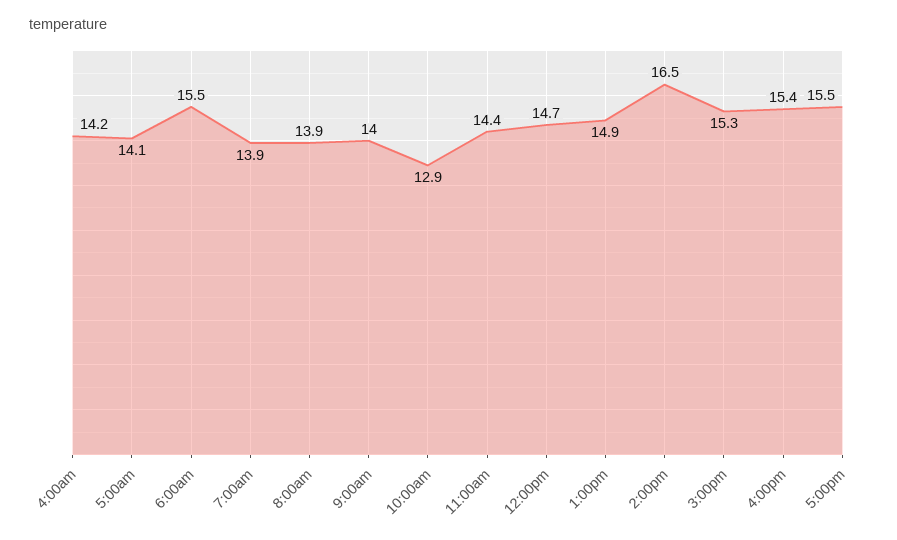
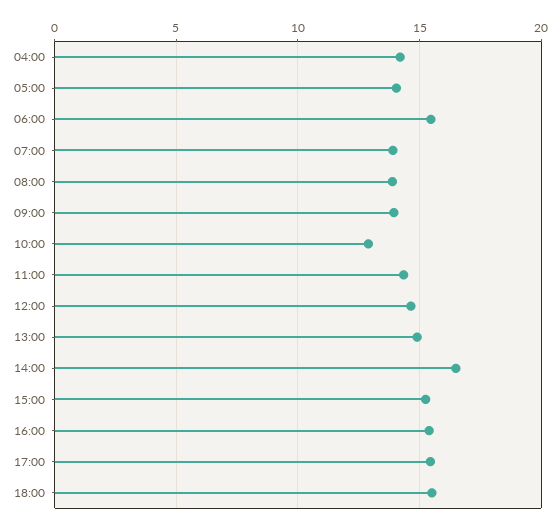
18:00: none -> 15.5

